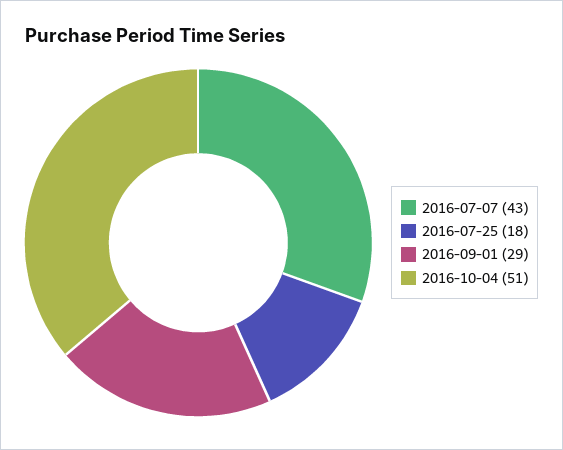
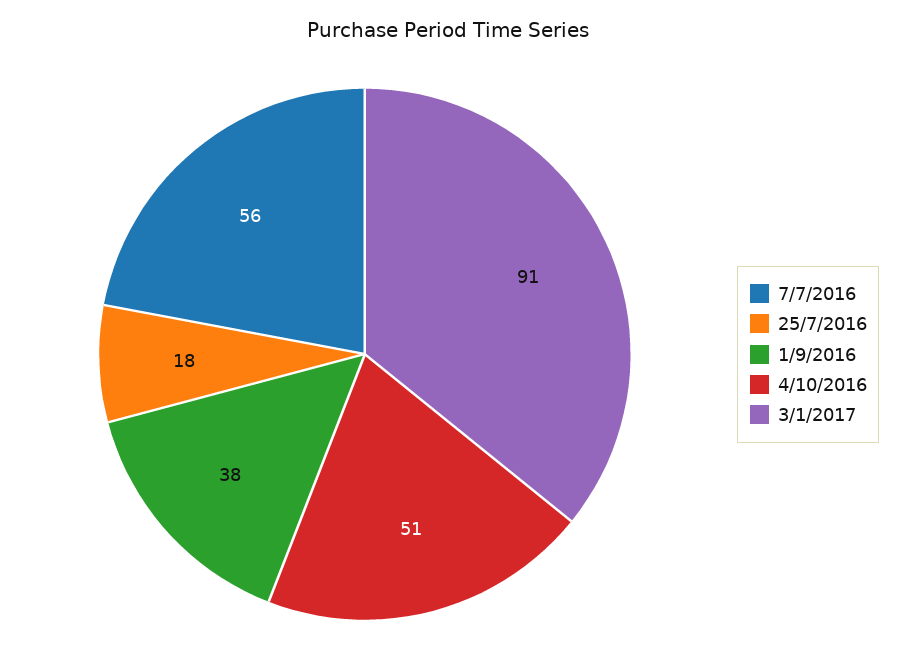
2016-07-07: 43 -> 56
2016-09-01: 29 -> 38
3/1/2017: none -> 91

